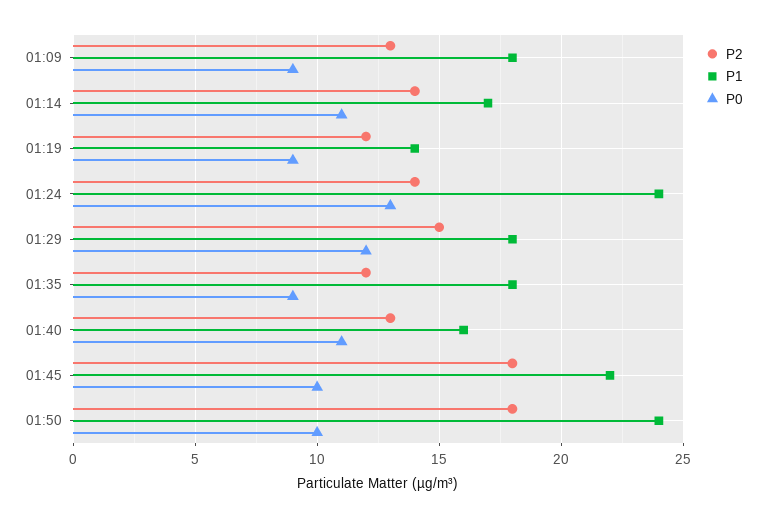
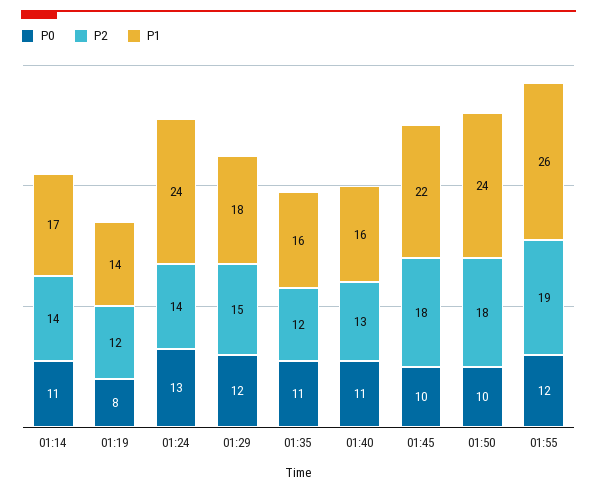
P2, 01:09: 13 -> none
P1, 01:09: 18 -> none
P0, 01:09: 9 -> none
P0, 01:19: 9 -> 8
P1, 01:35: 18 -> 16
P0, 01:35: 9 -> 11
P0, 01:55: none -> 12
P2, 01:55: none -> 19
P1, 01:55: none -> 26

